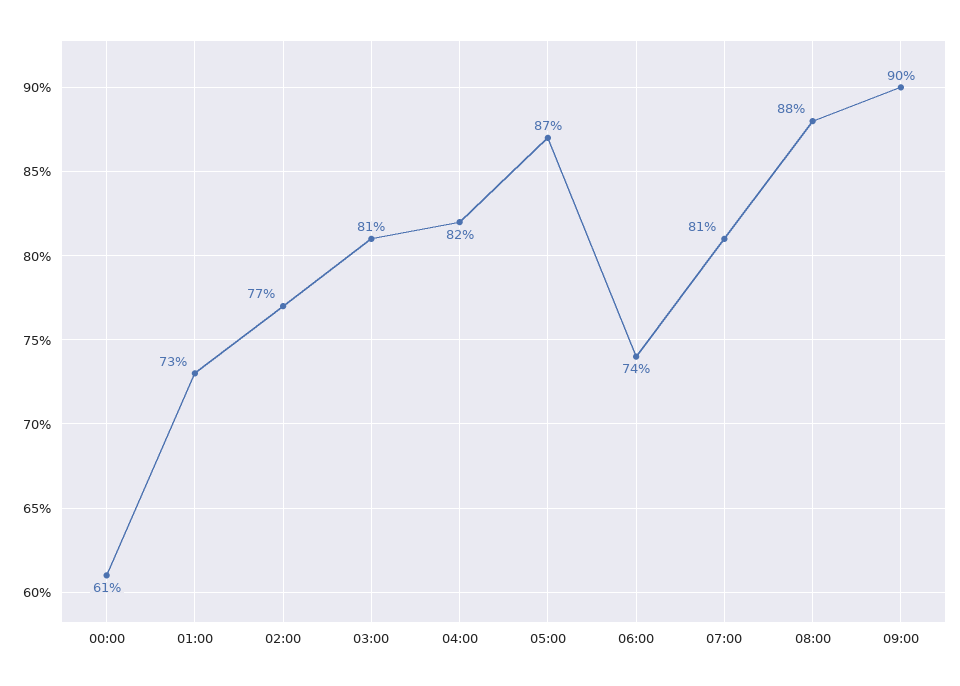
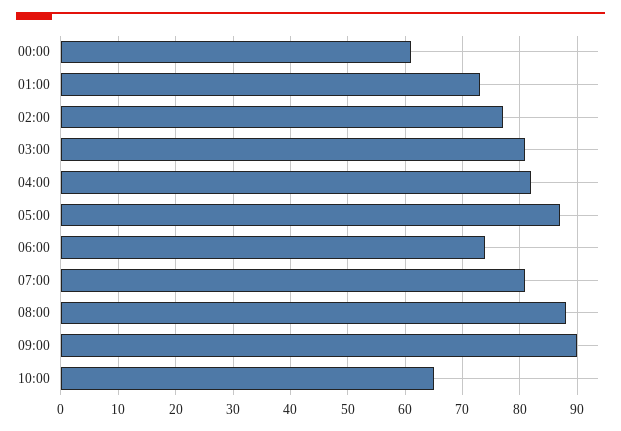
10:00: none -> 65

